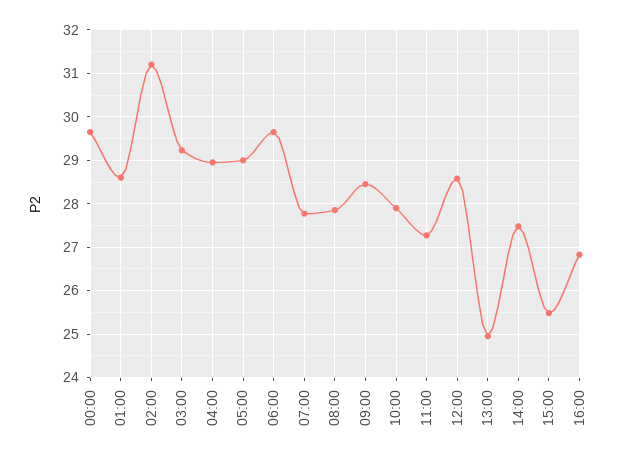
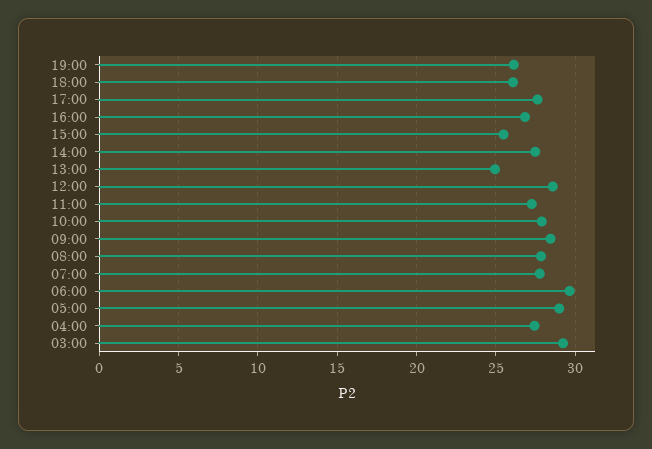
00:00: 29.6 -> none
01:00: 28.6 -> none
02:00: 31.2 -> none
04:00: 29 -> 27.5
19:00: none -> 26
18:00: none -> 26
17:00: none -> 27.5

